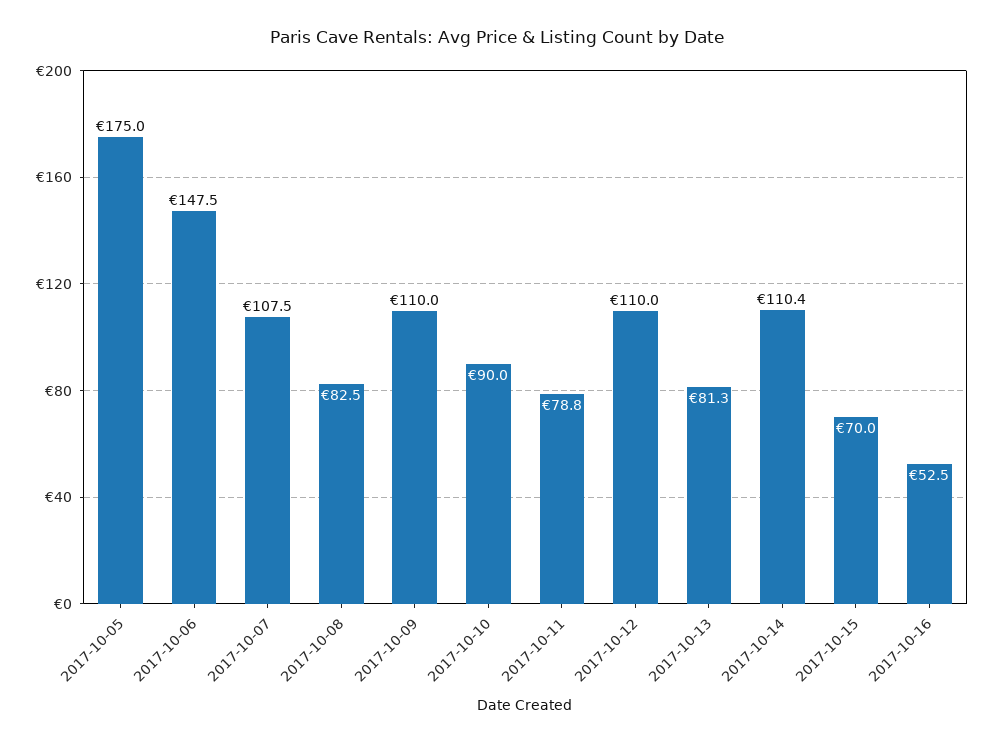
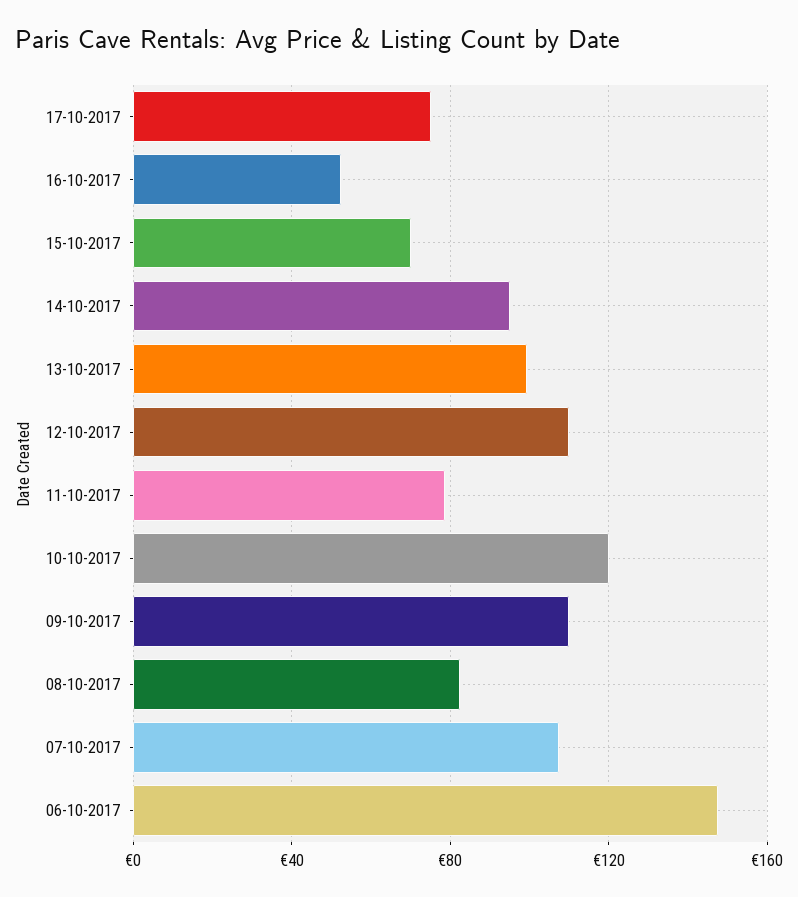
2017-10-05: 175 -> none
2017-10-10: 90 -> 120
2017-10-13: 81.3 -> 100
2017-10-14: 110.4 -> 95
17-10-2017: none -> 75

